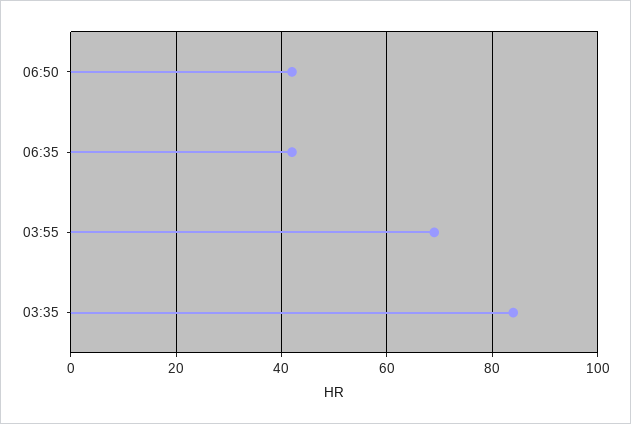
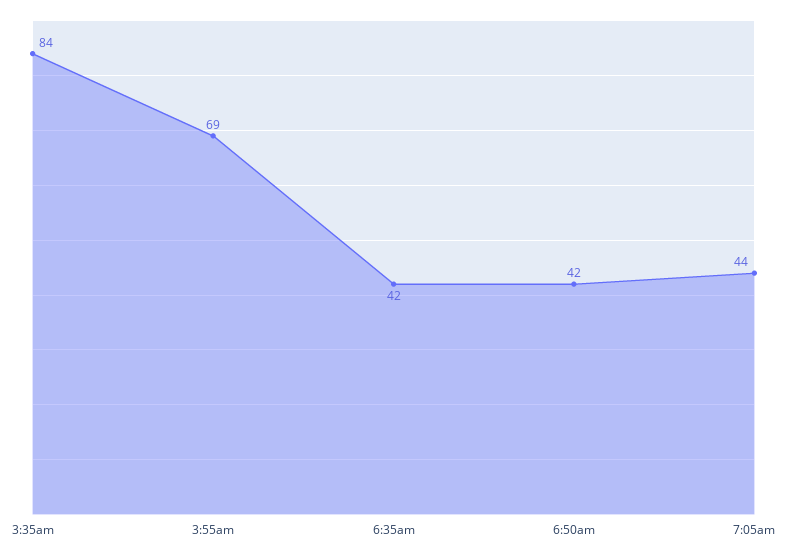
7:05am: none -> 44

